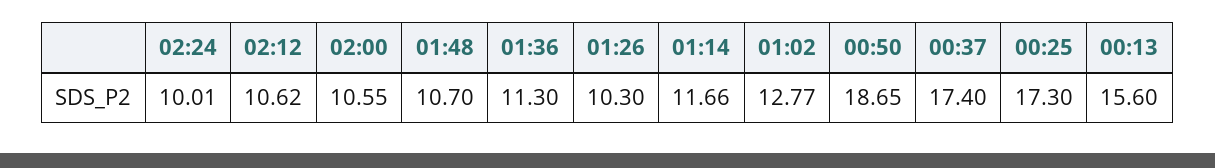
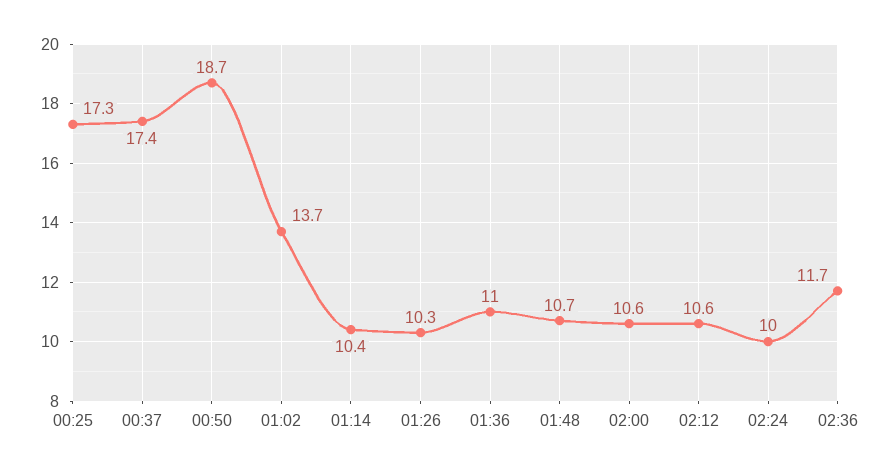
01:36: 11.3 -> 11
01:14: 11.66 -> 10.4
01:02: 12.77 -> 13.7
00:13: 15.6 -> none
02:36: none -> 11.7

